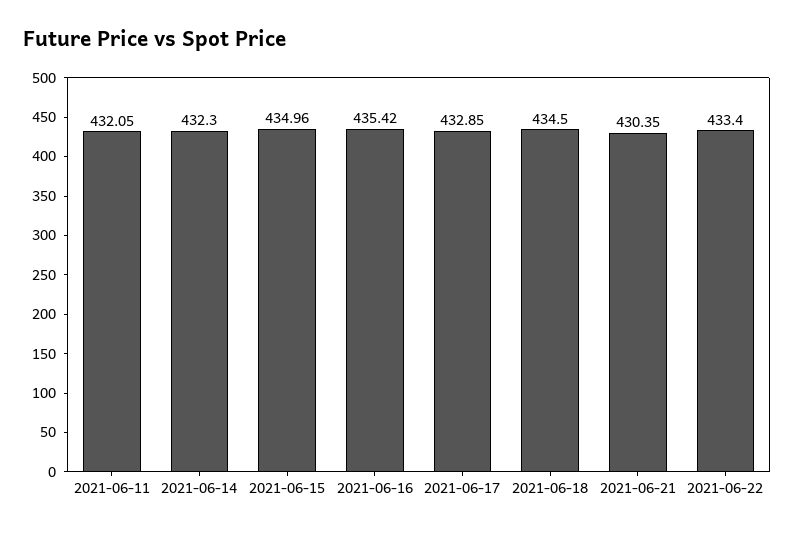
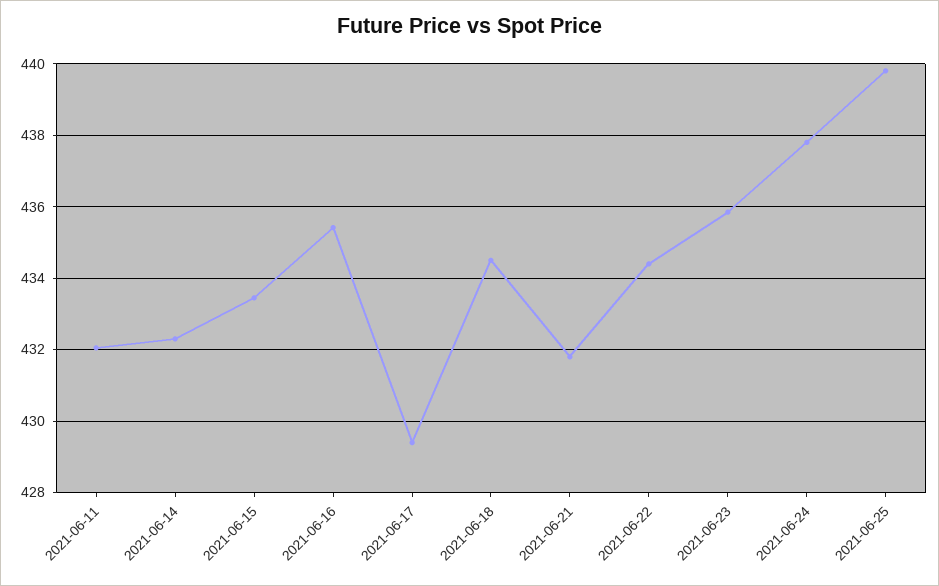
2021-06-15: 434.96 -> 433.4
2021-06-17: 432.85 -> 429.4
2021-06-21: 430.35 -> 431.8
2021-06-22: 433.4 -> 434.4
2021-06-23: none -> 435.8
2021-06-24: none -> 437.8
2021-06-25: none -> 439.8

